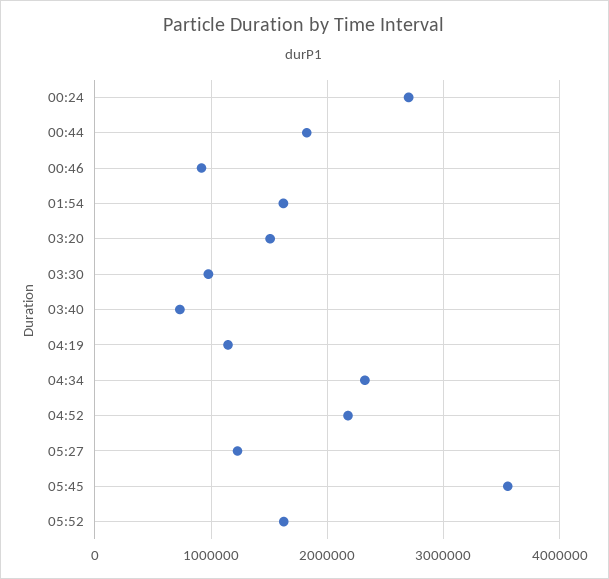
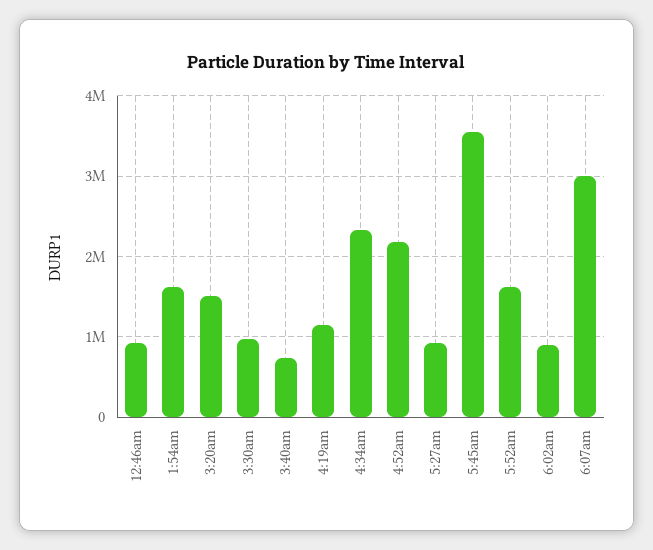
00:24: 2700000 -> none
00:44: 1800000 -> none
05:27: 1200000 -> 900000
6:02am: none -> 900000
6:07am: none -> 3000000

